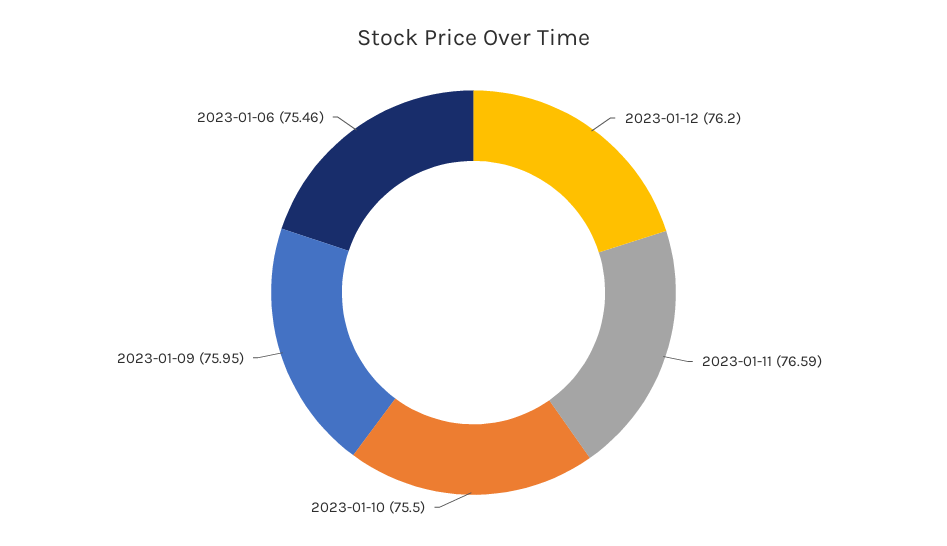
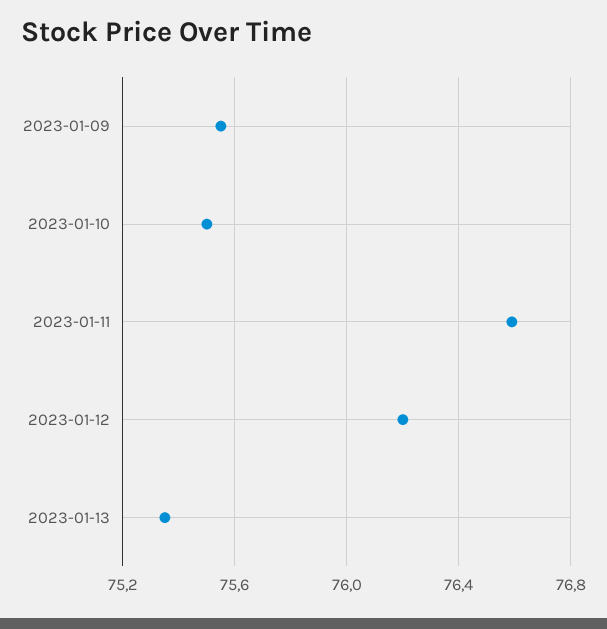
2023-01-09: 75.95 -> 75.55
2023-01-06: 75.46 -> none
2023-01-13: none -> 75.35

